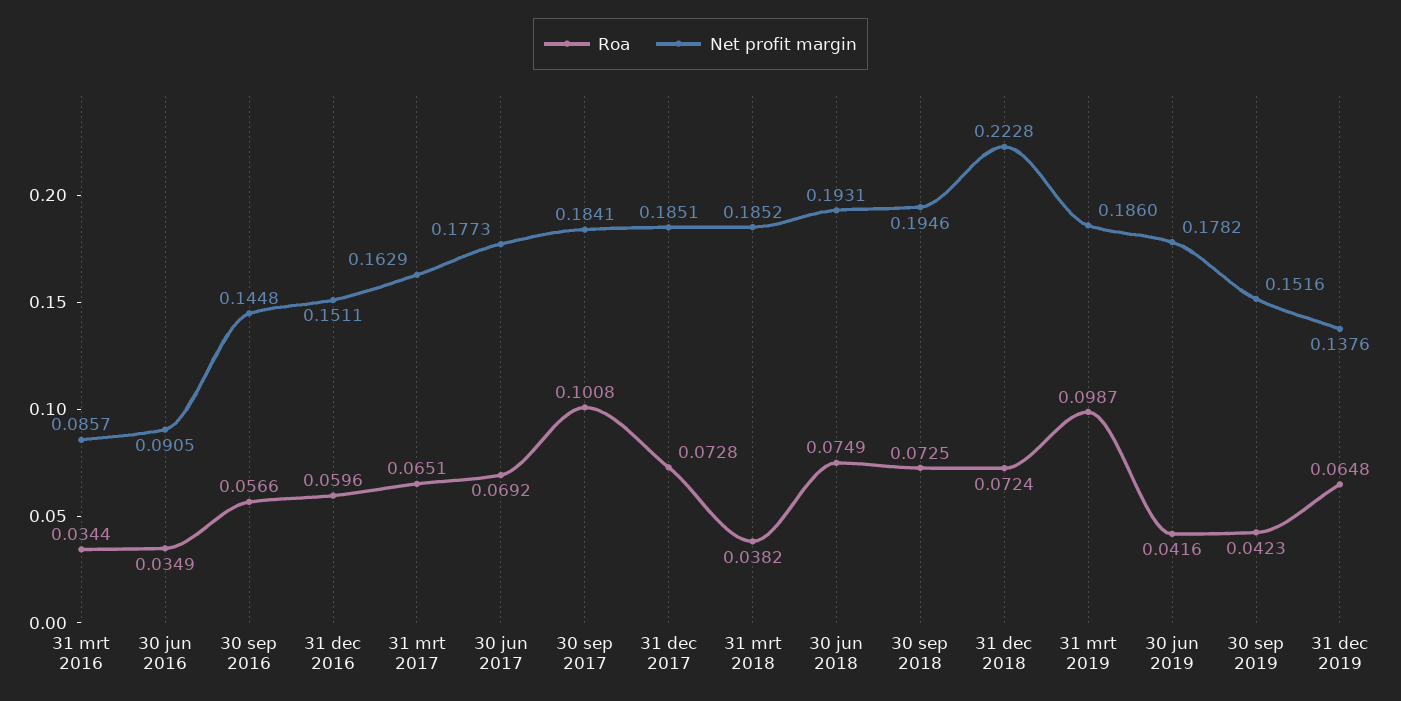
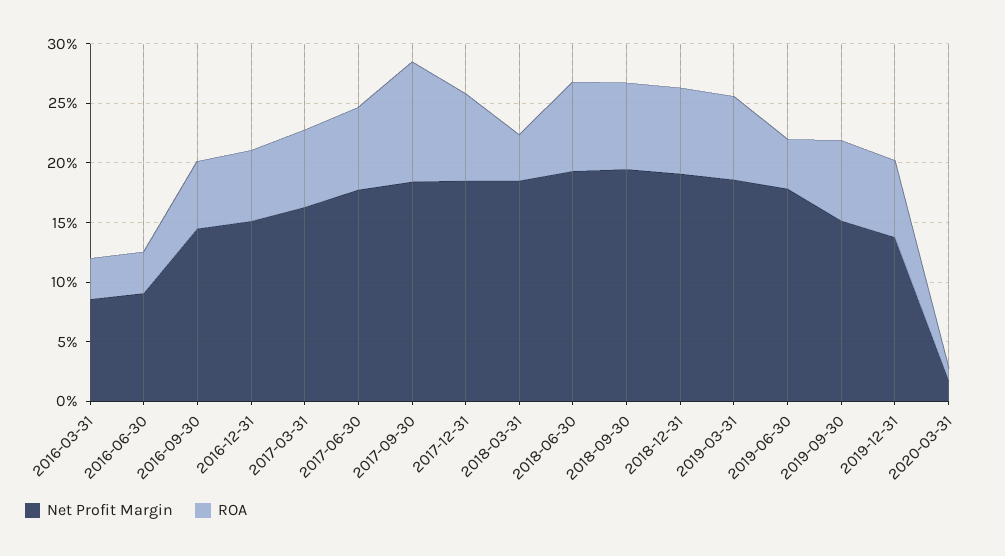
Net profit margin, 31 dec 2018: 0.2228 -> 0.19
Roa, 31 mrt 2019: 0.0987 -> 0.07
Roa, 30 sep 2019: 0.0423 -> 0.07
Net profit margin, 2020-03-31: none -> 0.02
Roa, 2020-03-31: none -> 0.01

